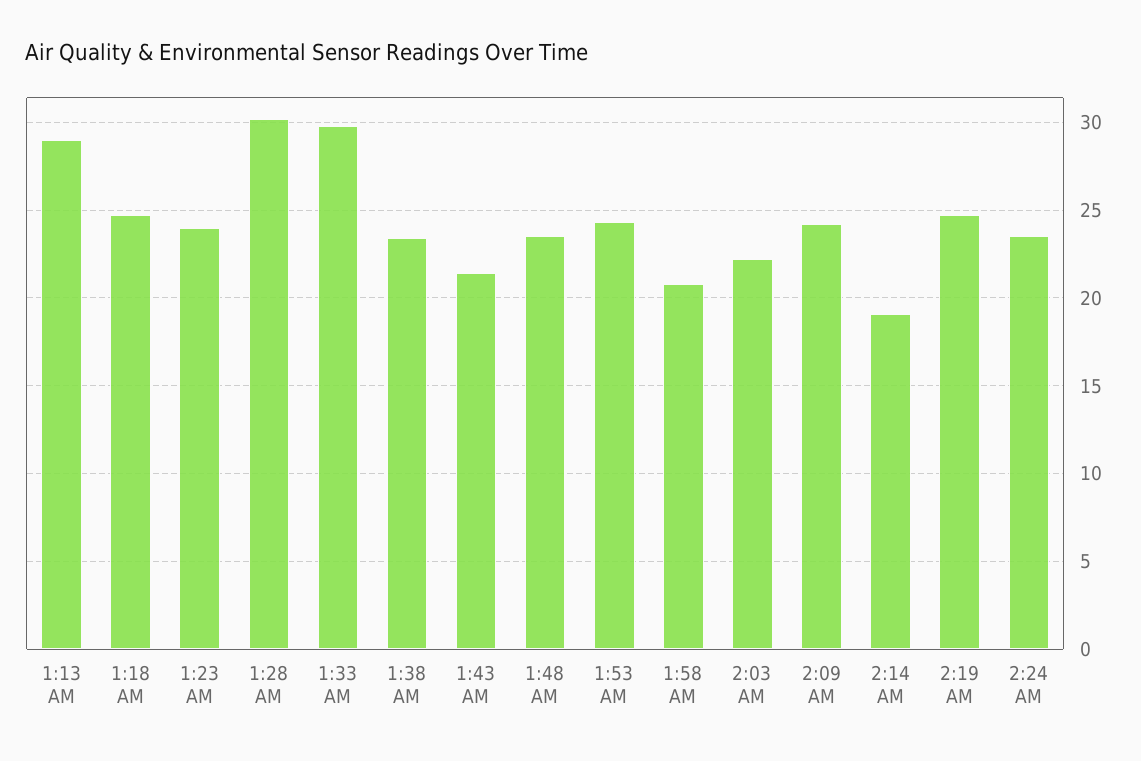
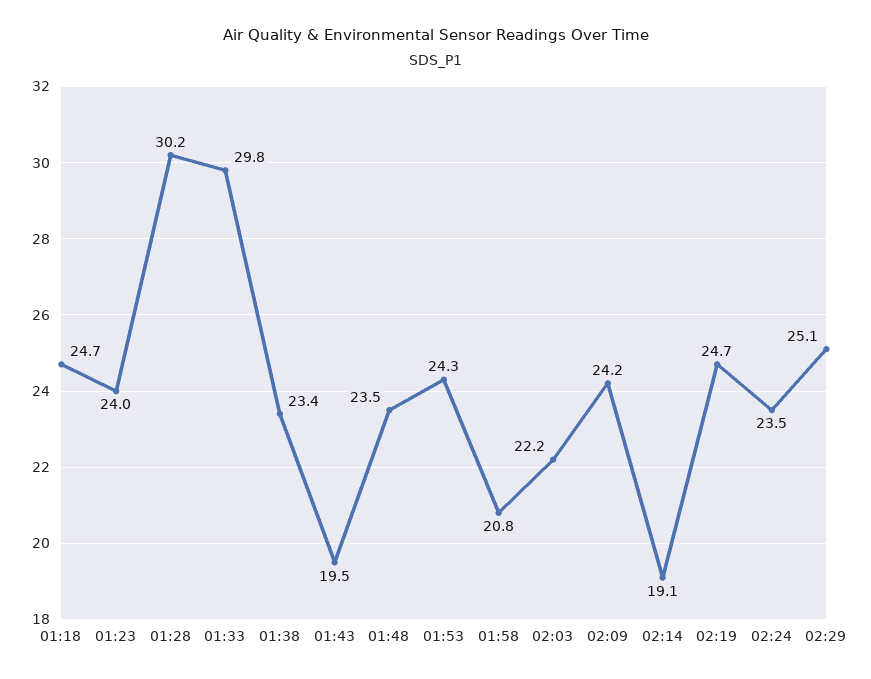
1:13 AM: 29 -> none
1:43 AM: 21.5 -> 19.5
02:29: none -> 25.1

